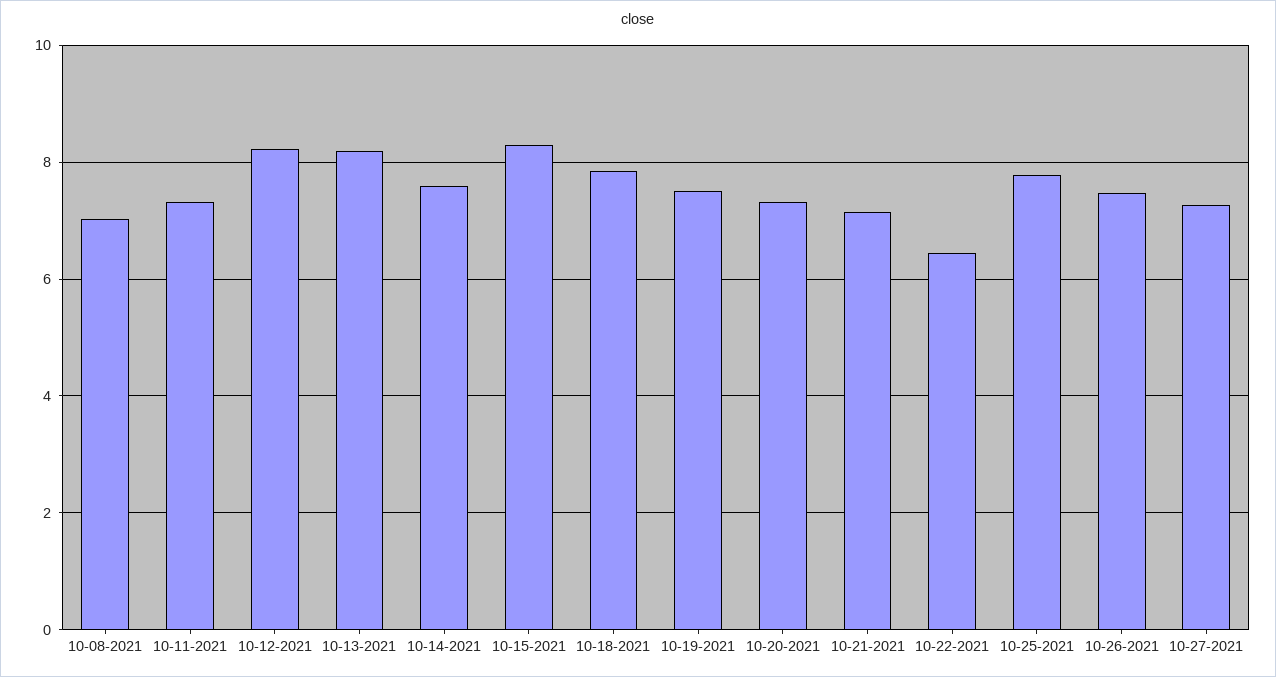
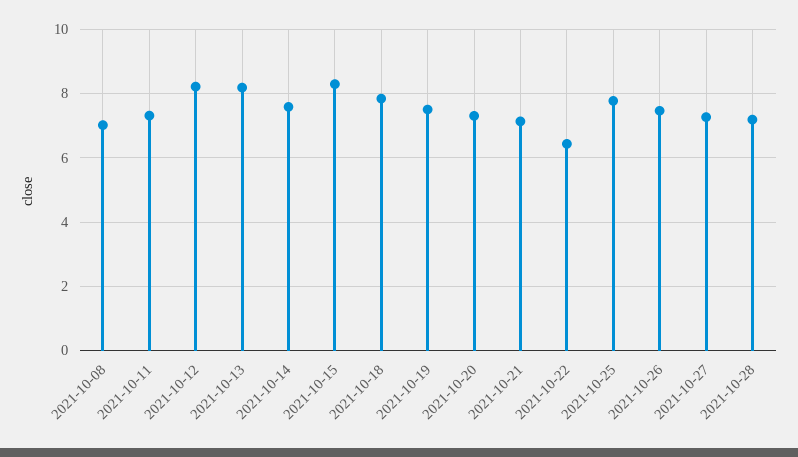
2021-10-28: none -> 7.2

